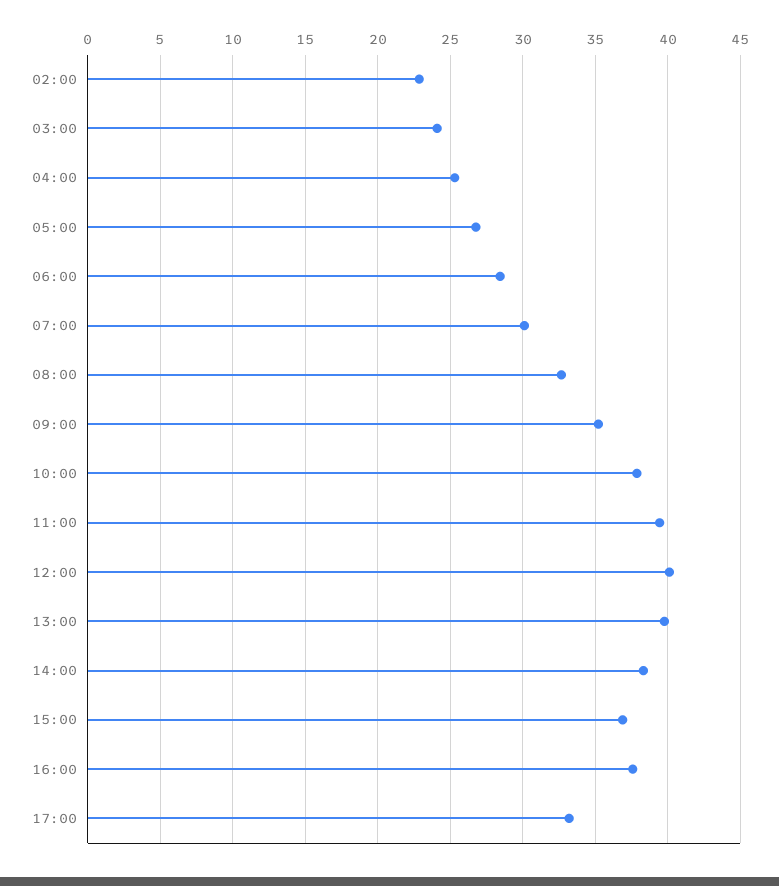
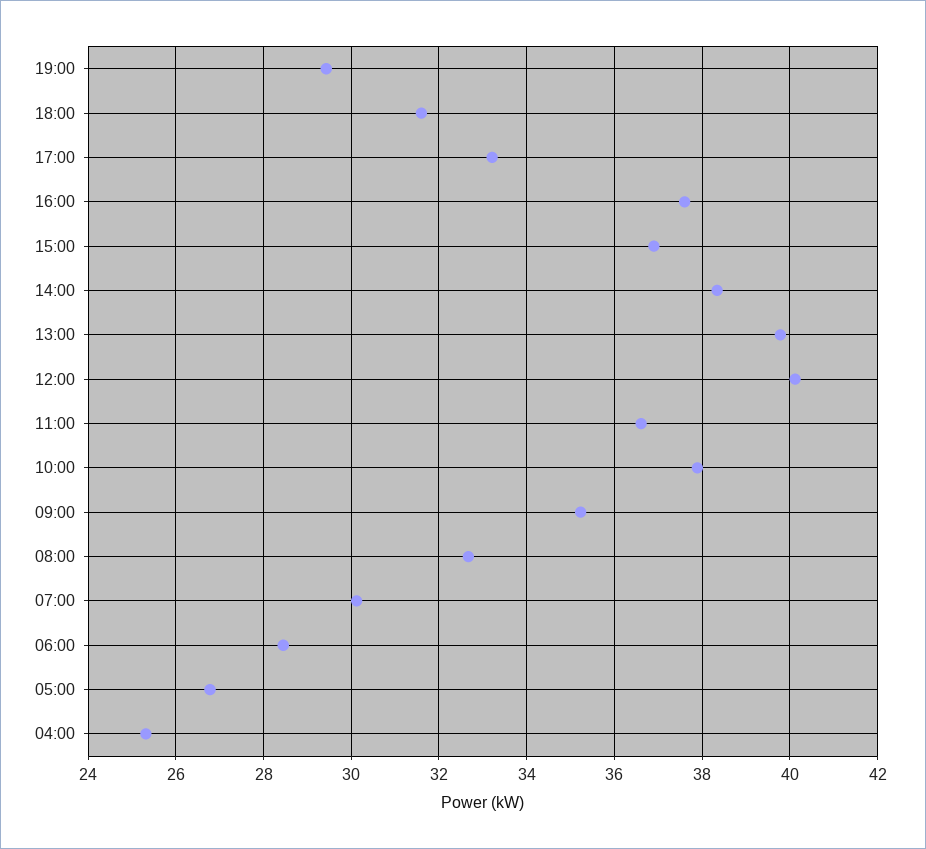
02:00: 23 -> none
03:00: 24 -> none
11:00: 39.5 -> 36.6
19:00: none -> 29.4
18:00: none -> 31.6

